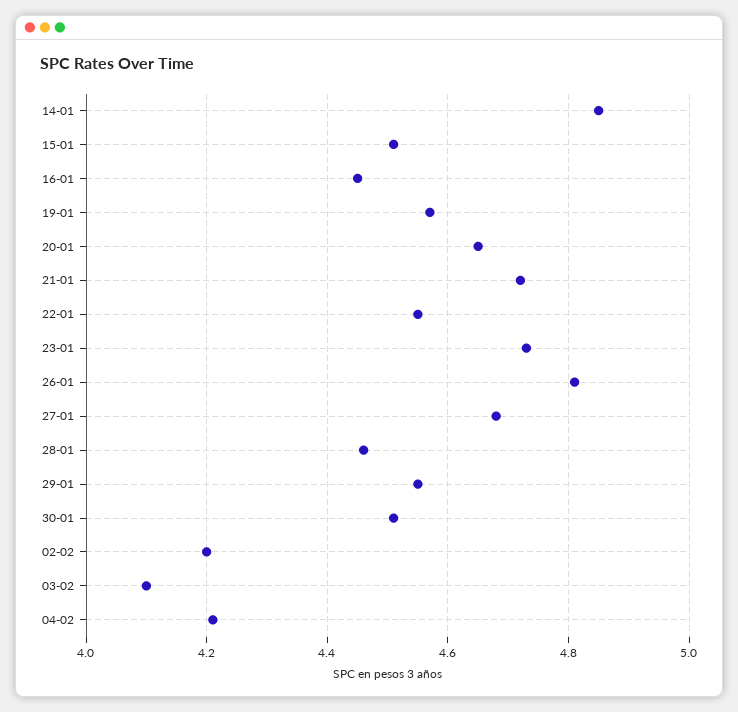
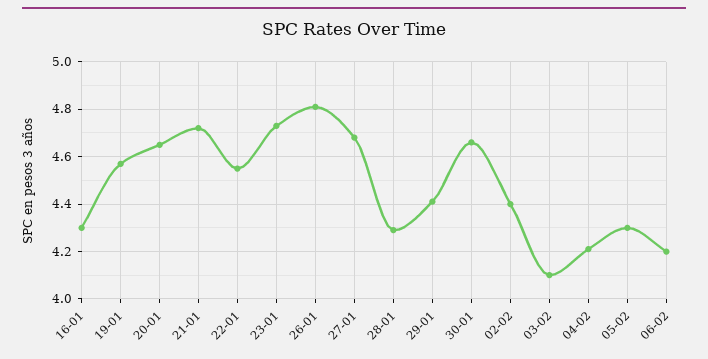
14-01: 4.85 -> none
15-01: 4.5 -> none
16-01: 4.45 -> 4.3
28-01: 4.45 -> 4.3
29-01: 4.55 -> 4.4
30-01: 4.5 -> 4.65
02-02: 4.2 -> 4.4
05-02: none -> 4.3
06-02: none -> 4.2

